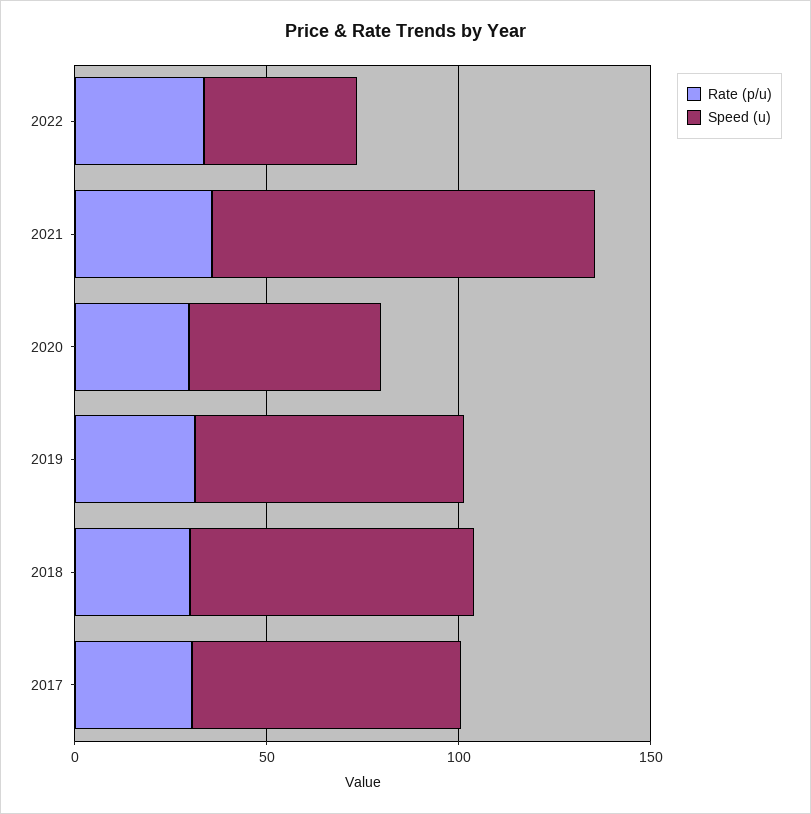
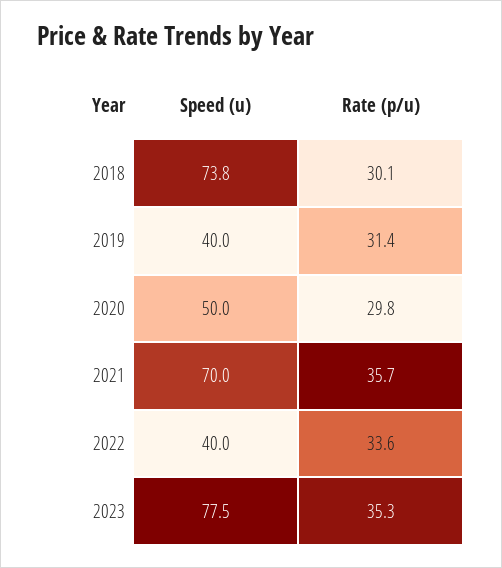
Speed (u), 2021: 100 -> 70
Speed (u), 2019: 70 -> 40
Rate (p/u), 2017: 30 -> none
Speed (u), 2017: 70 -> none
Speed (u), 2023: none -> 77.5
Rate (p/u), 2023: none -> 35.3

